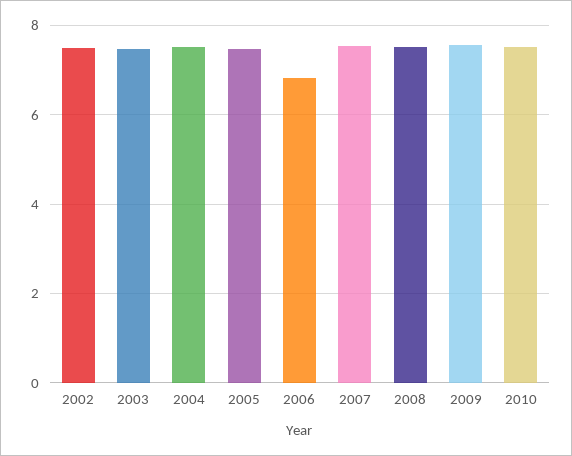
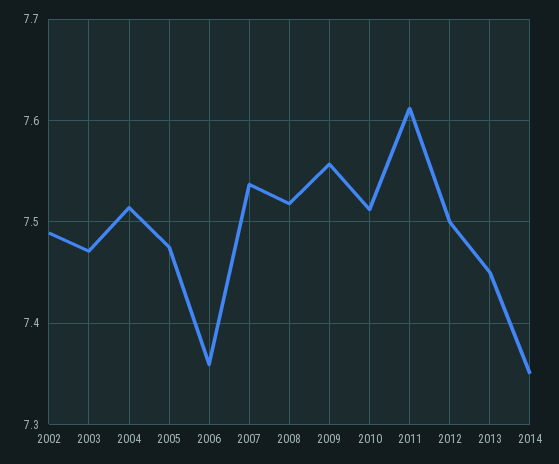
2006: 6.8 -> 7.36
2011: none -> 7.61
2012: none -> 7.5
2013: none -> 7.45
2014: none -> 7.35

